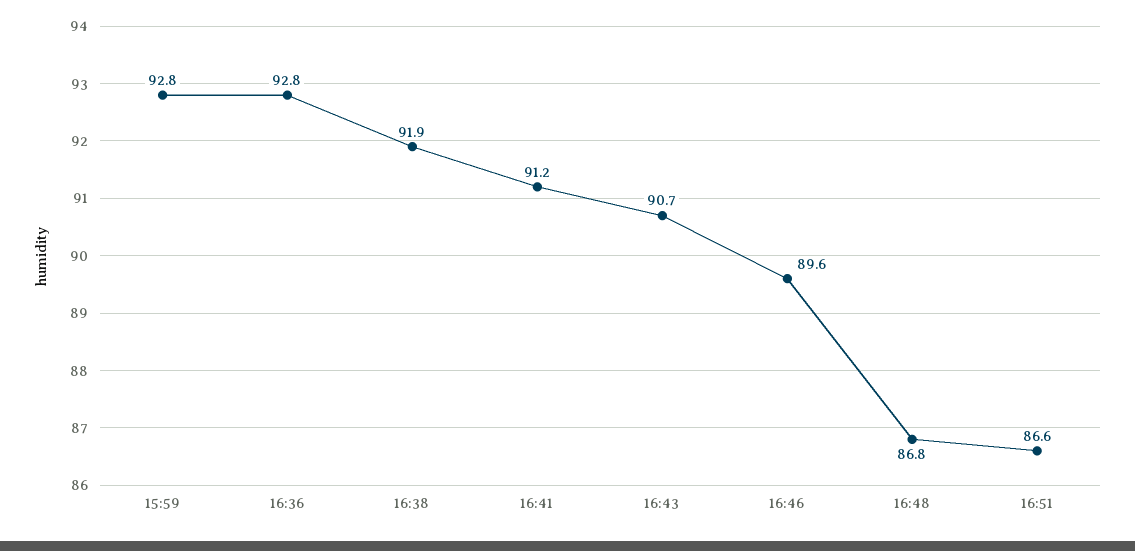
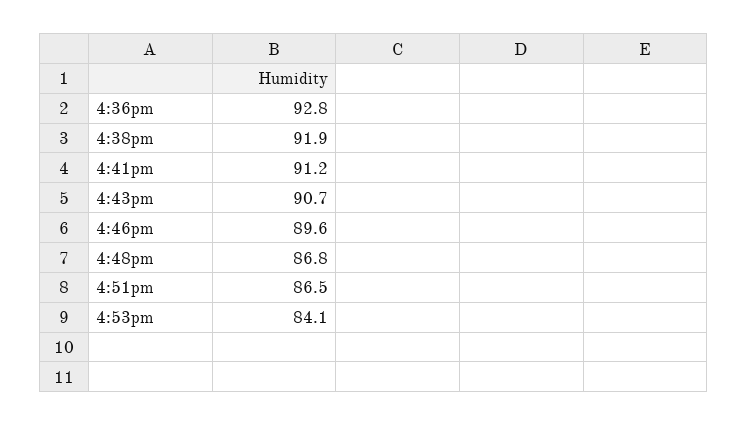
15:59: 92.8 -> none
16:51: 86.6 -> 86.5
4:53pm: none -> 84.1

